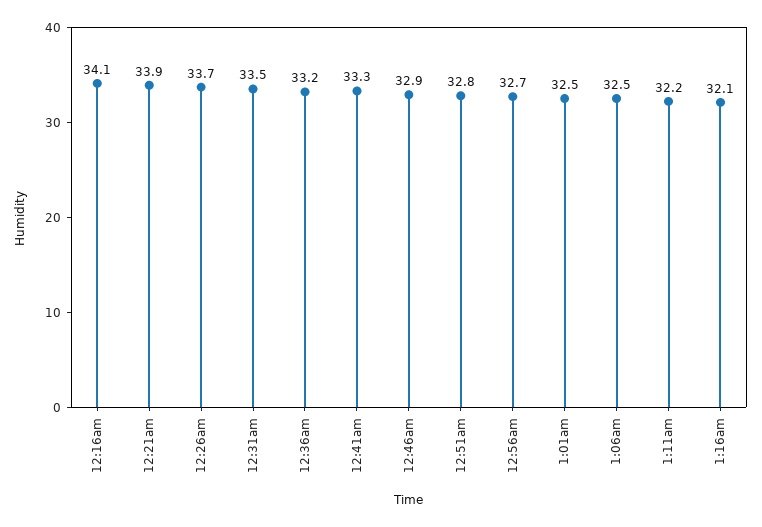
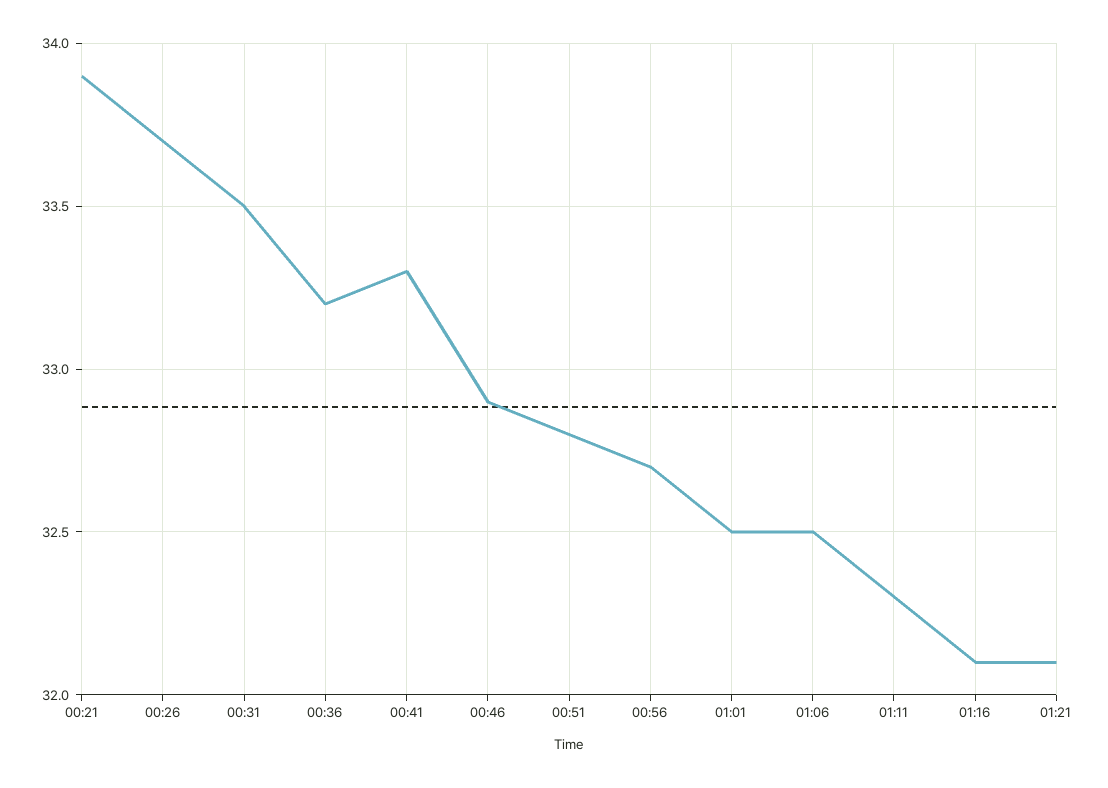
12:16am: 34.1 -> none
1:11am: 32.2 -> 32.3
01:21: none -> 32.1

